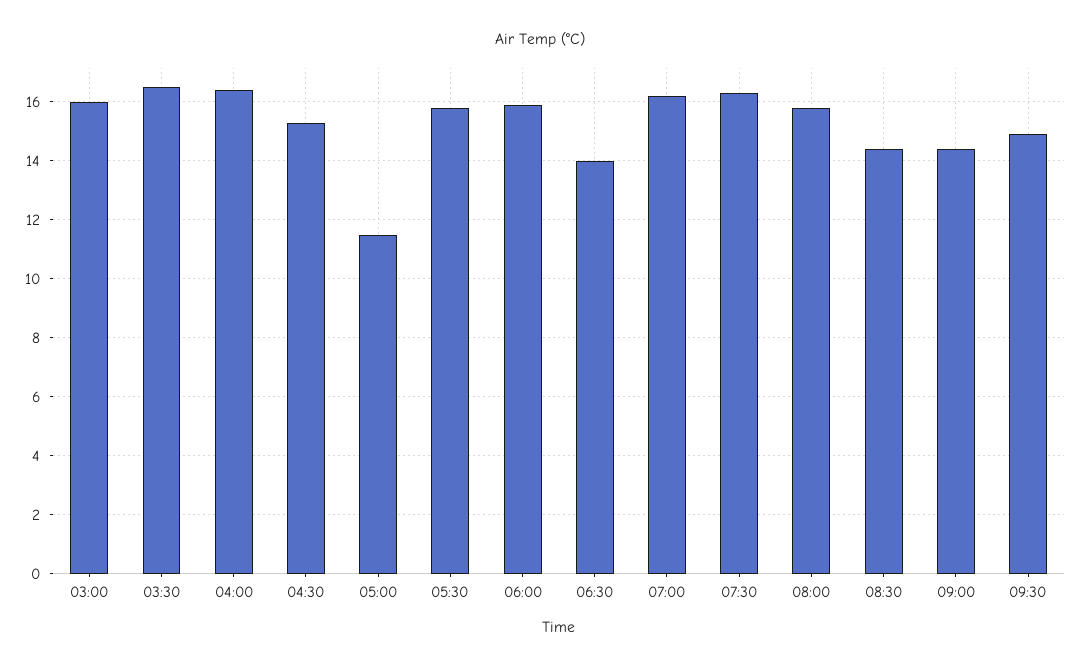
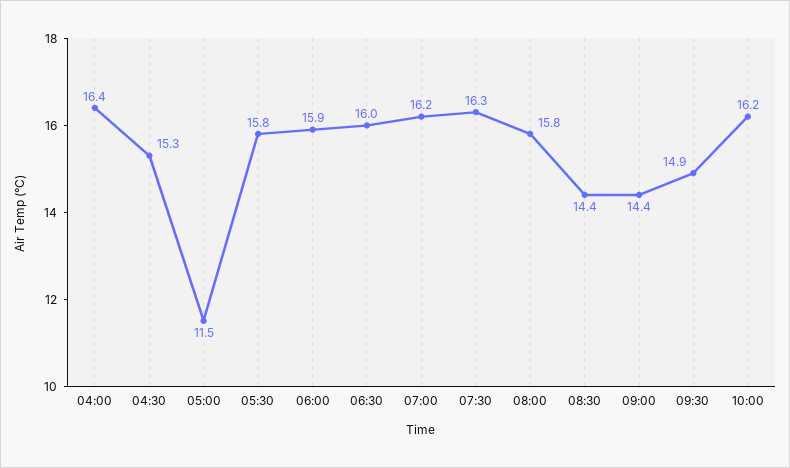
03:00: 16 -> none
03:30: 16.5 -> none
06:30: 14 -> 16
10:00: none -> 16.2

